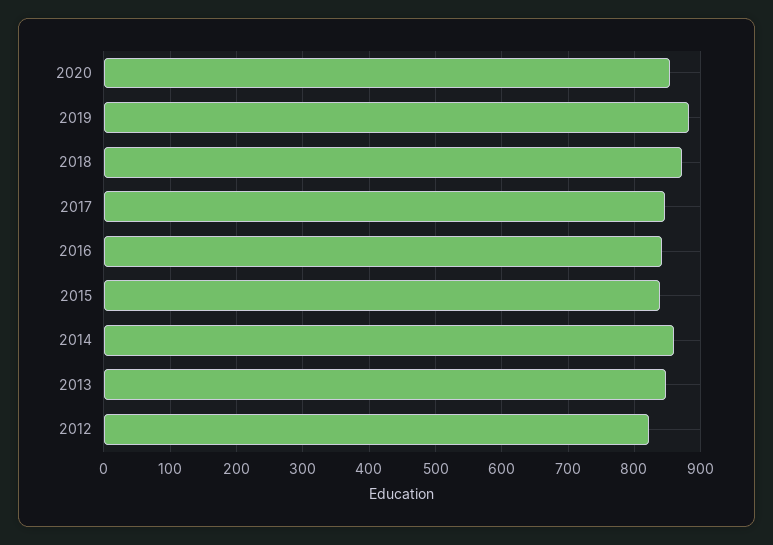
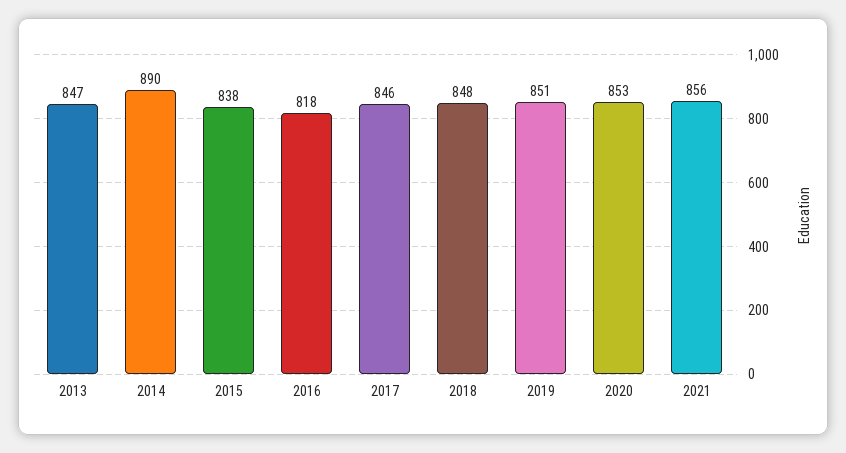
2019: 880 -> 851
2018: 870 -> 848
2016: 840 -> 818
2014: 860 -> 890
2012: 820 -> none
2021: none -> 856

